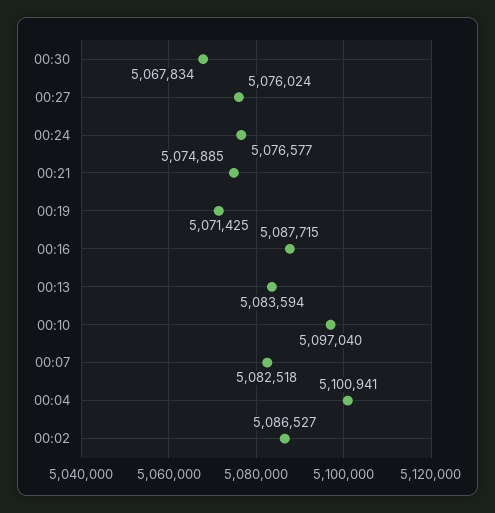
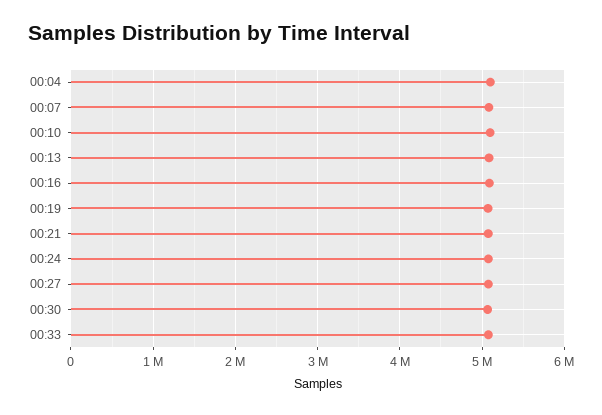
00:02: 5086527 -> none
00:33: none -> 5100000

